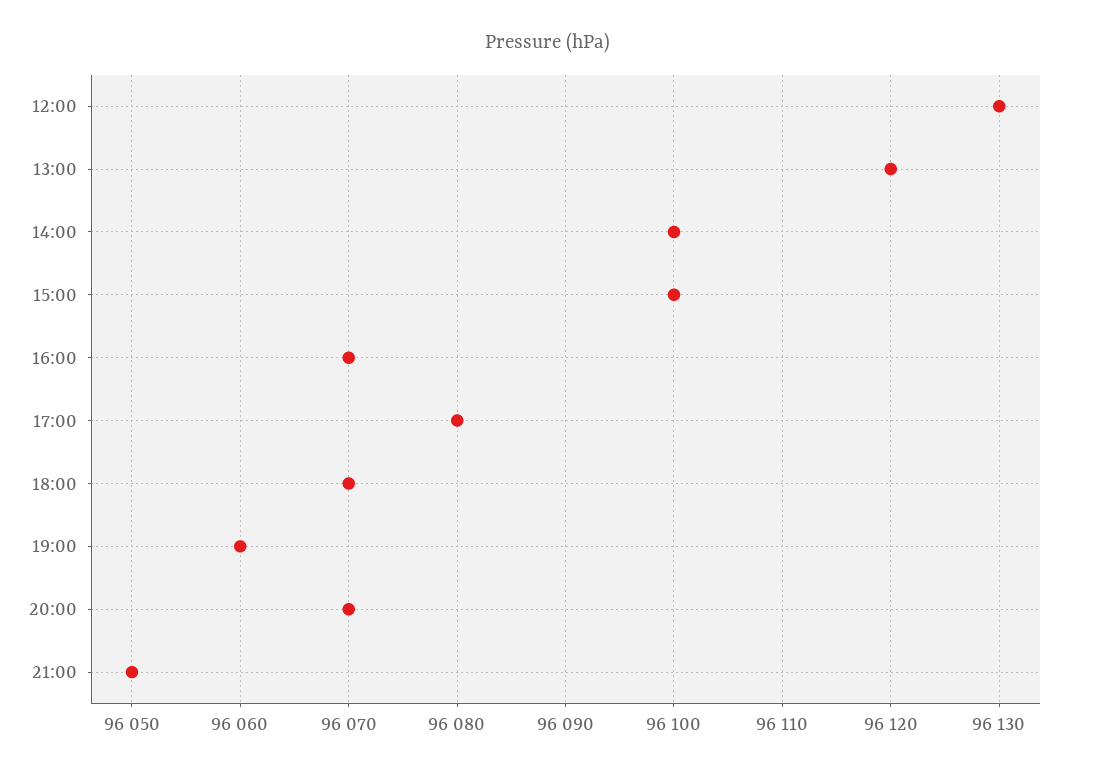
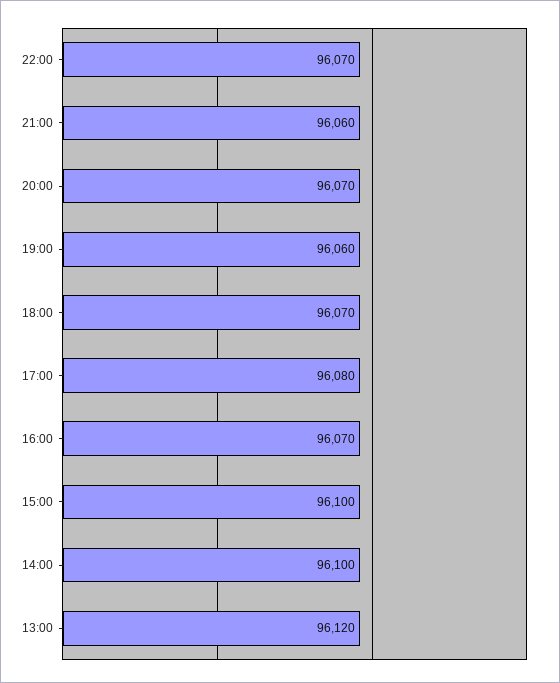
12:00: 96130 -> none
21:00: 96050 -> 96060
22:00: none -> 96070

